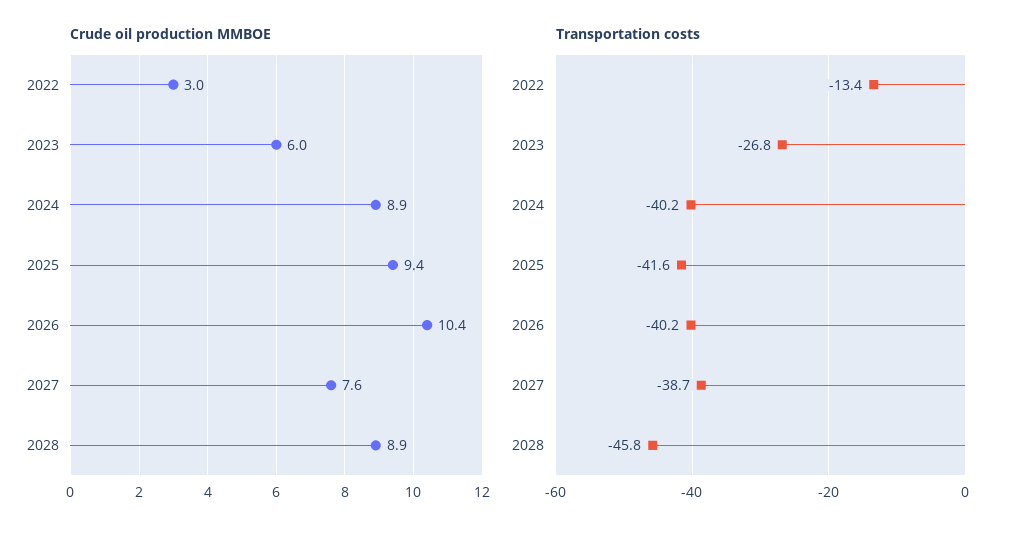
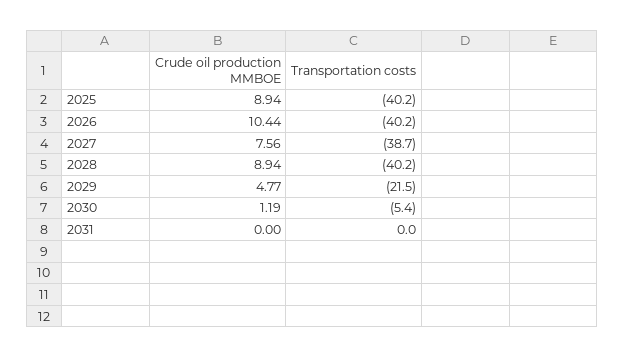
Crude oil production MMBOE, 2022: 3 -> none
Crude oil production MMBOE, 2023: 6 -> none
Crude oil production MMBOE, 2024: 8.9 -> none
Crude oil production MMBOE, 2025: 9.4 -> 8.94
Transportation costs, 2022: -13.4 -> none
Transportation costs, 2023: -26.8 -> none
Transportation costs, 2024: -40.2 -> none
Transportation costs, 2025: -41.6 -> -40.2
Transportation costs, 2028: -45.8 -> -40.2
Crude oil production MMBOE, 2029: none -> 4.77
Transportation costs, 2029: none -> -21.5
Crude oil production MMBOE, 2030: none -> 1.19
Transportation costs, 2030: none -> -5.4
Crude oil production MMBOE, 2031: none -> 0
Transportation costs, 2031: none -> 0

